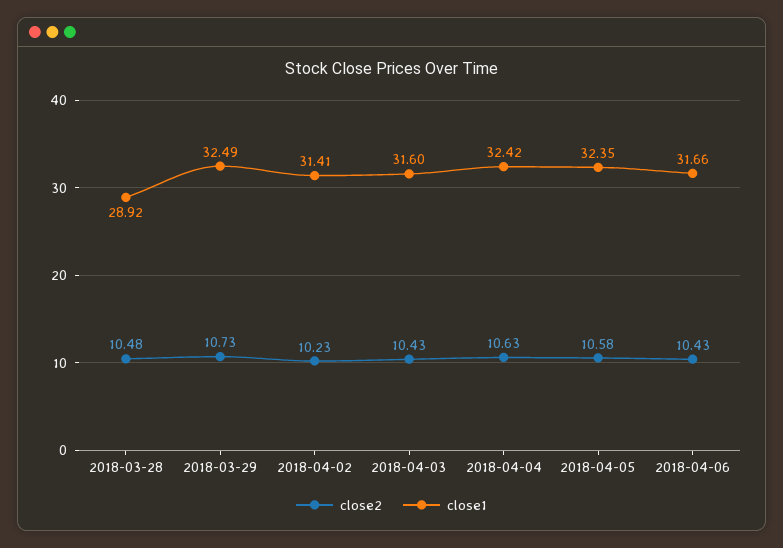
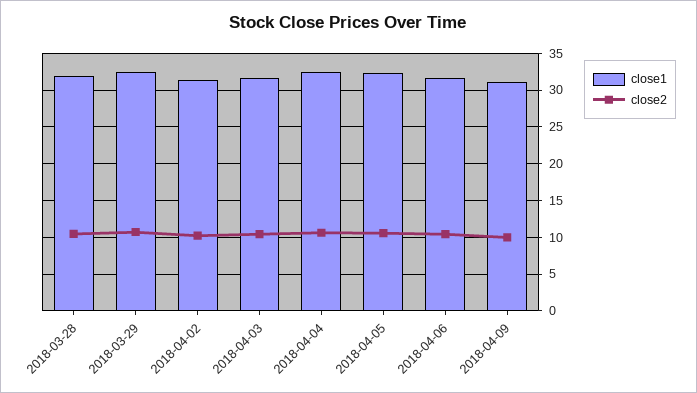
close1, 2018-03-28: 28.92 -> 32
close1, 2018-04-09: none -> 31
close2, 2018-04-09: none -> 10

